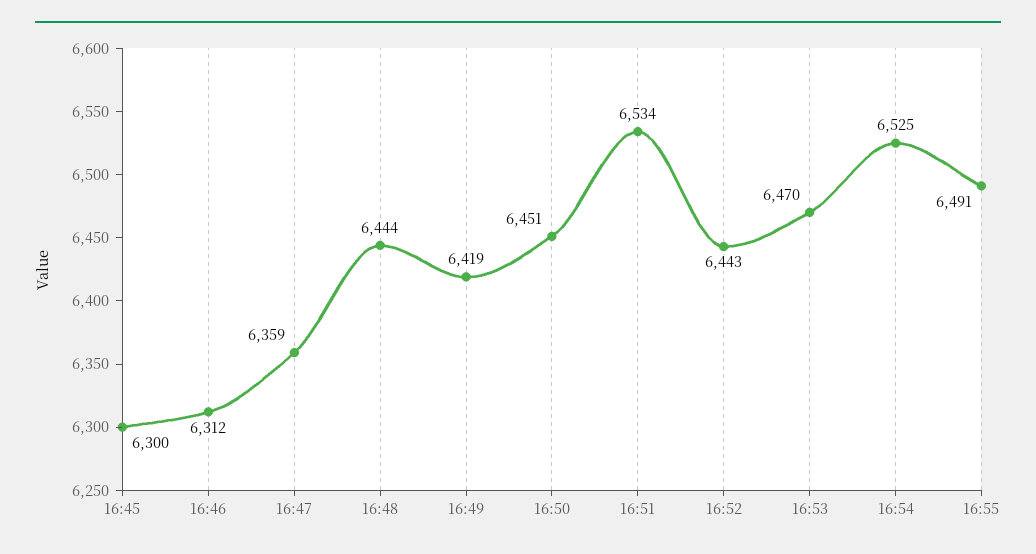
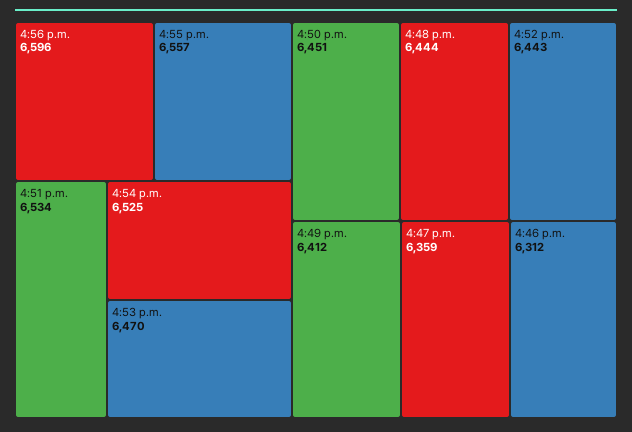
16:45: 6300 -> none
16:49: 6419 -> 6412
16:55: 6491 -> 6557
4:56 p.m.: none -> 6596

